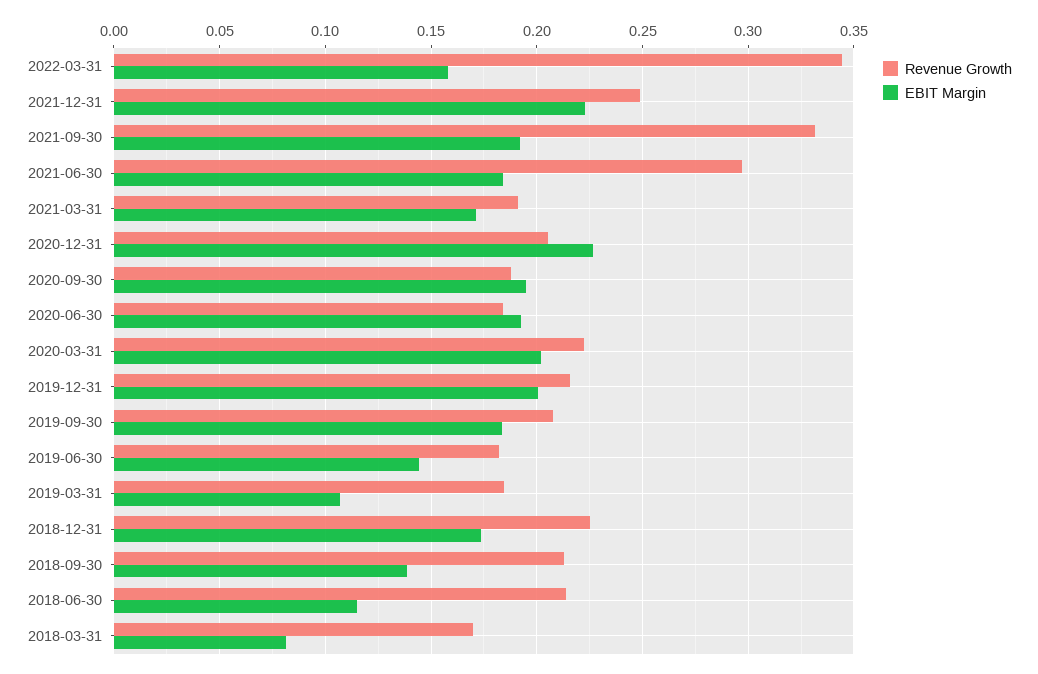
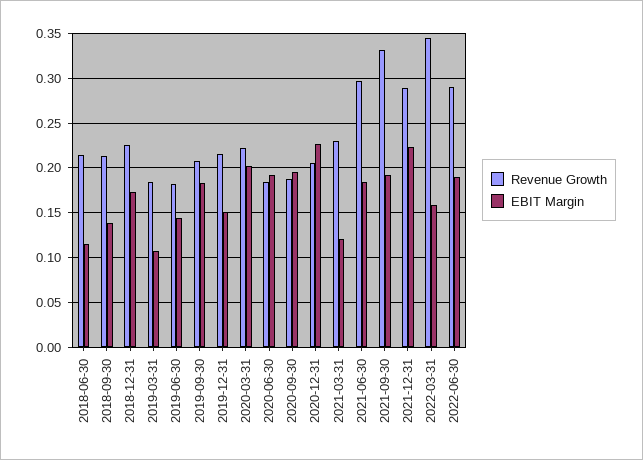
Revenue Growth, 2021-12-31: 0.25 -> 0.29
Revenue Growth, 2021-03-31: 0.19 -> 0.23
EBIT Margin, 2021-03-31: 0.17 -> 0.12
EBIT Margin, 2019-12-31: 0.2 -> 0.15
Revenue Growth, 2018-03-31: 0.17 -> none
EBIT Margin, 2018-03-31: 0.08 -> none
Revenue Growth, 2022-06-30: none -> 0.29
EBIT Margin, 2022-06-30: none -> 0.19

